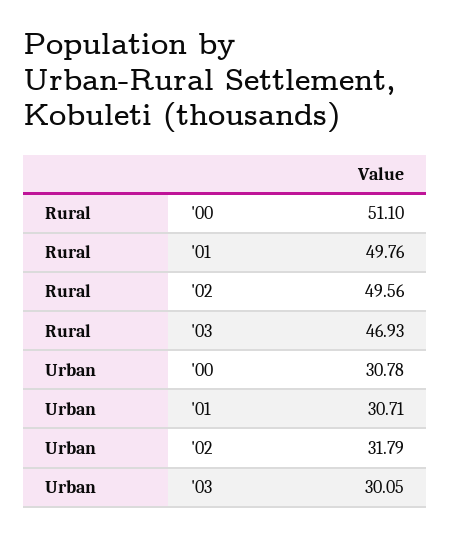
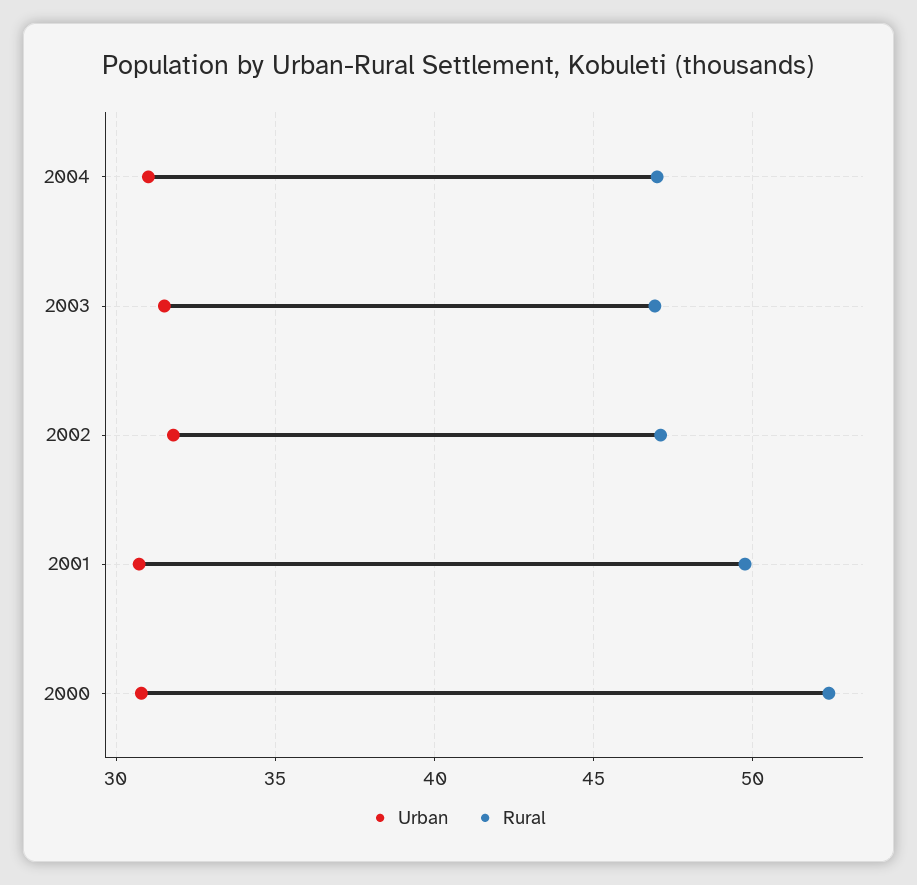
Rural, '00: 51.1 -> 52.5
Rural, '02: 49.56 -> 47
Urban, '03: 30.05 -> 31.5
Urban, 2004: none -> 31
Rural, 2004: none -> 47

